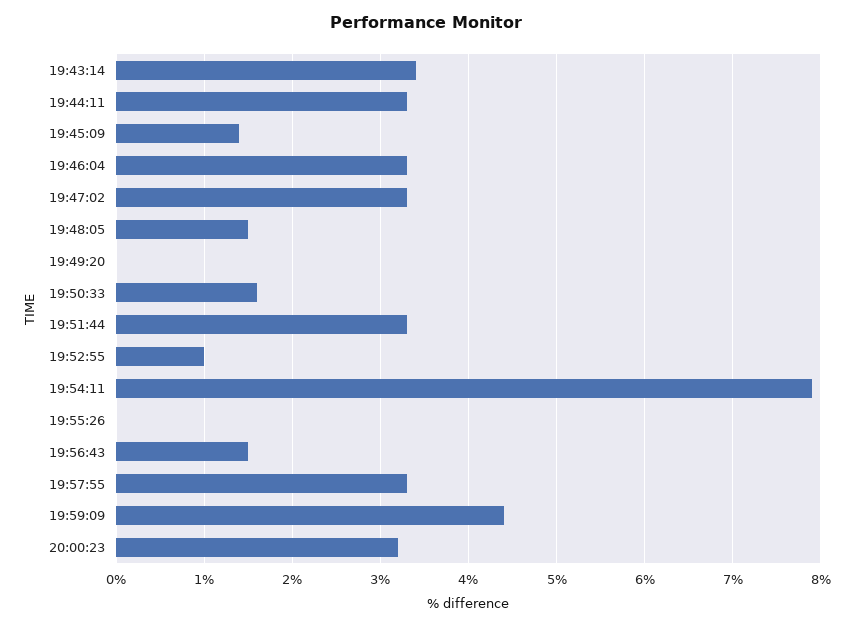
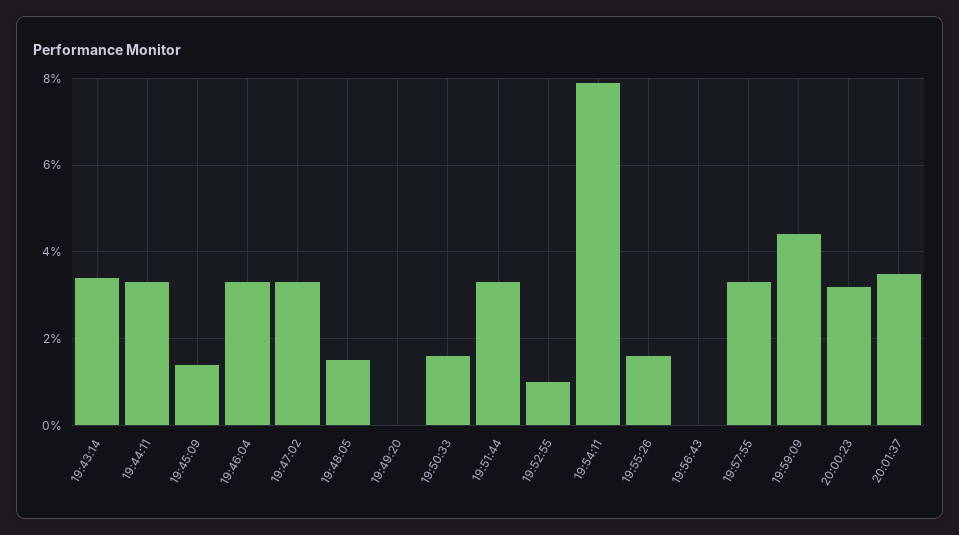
19:55:26: 0 -> 1.5
19:56:43: 1.5 -> 0
20:01:37: none -> 3.5

